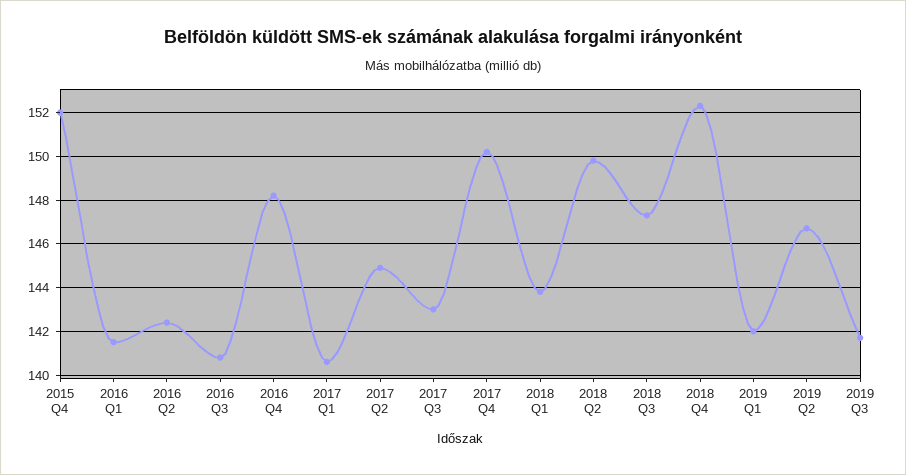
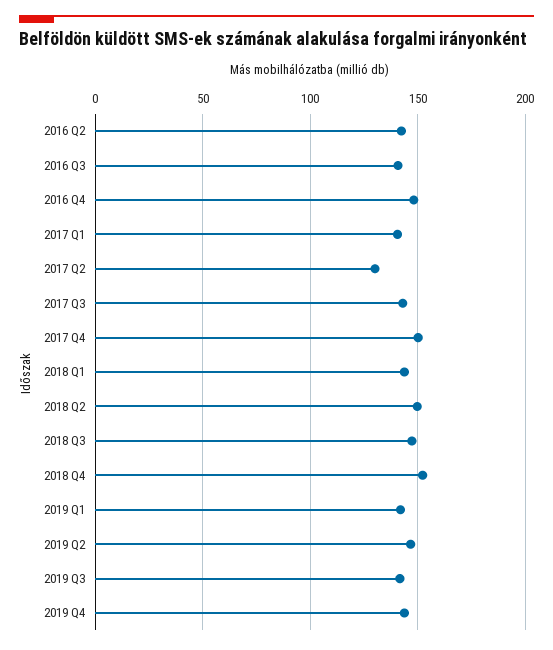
2015 Q4: 152 -> none
2016 Q1: 141.5 -> none
2017 Q2: 145 -> 130
2019 Q4: none -> 145

